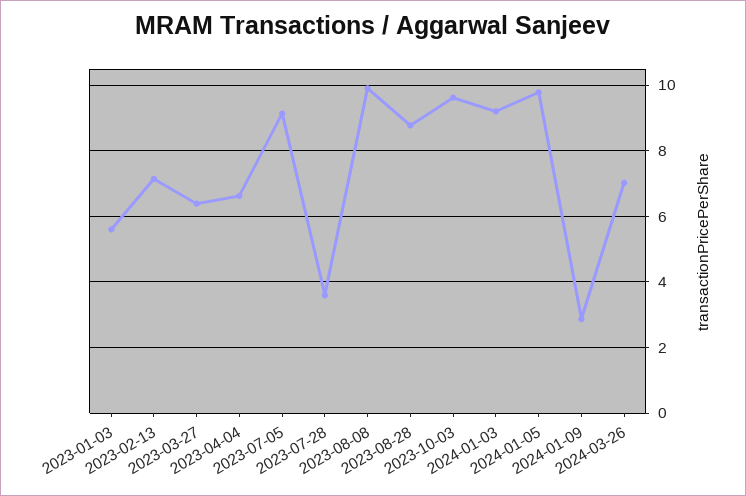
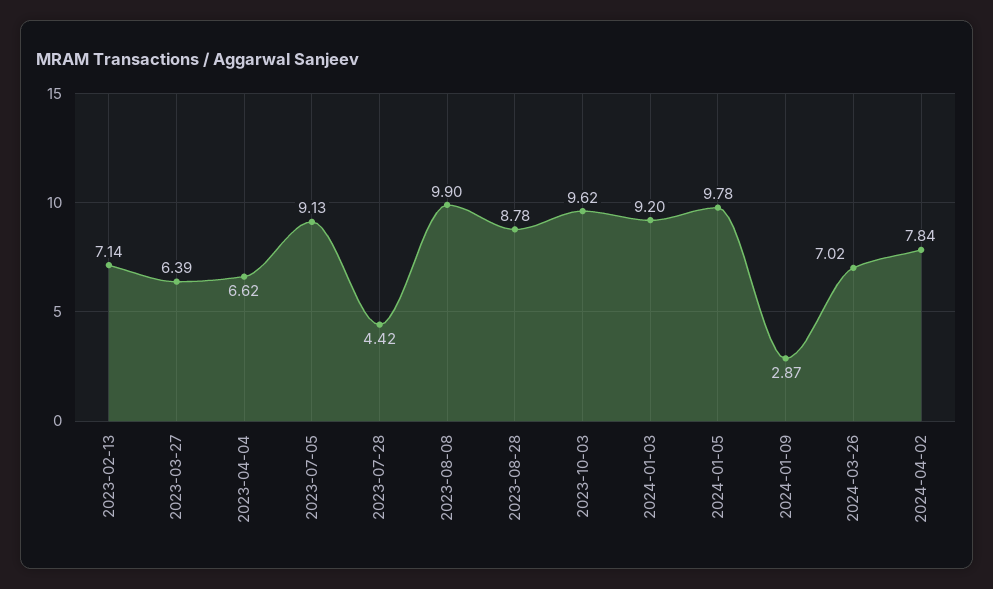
2023-01-03: 5.6 -> none
2023-07-28: 3.6 -> 4.42
2024-04-02: none -> 7.84

